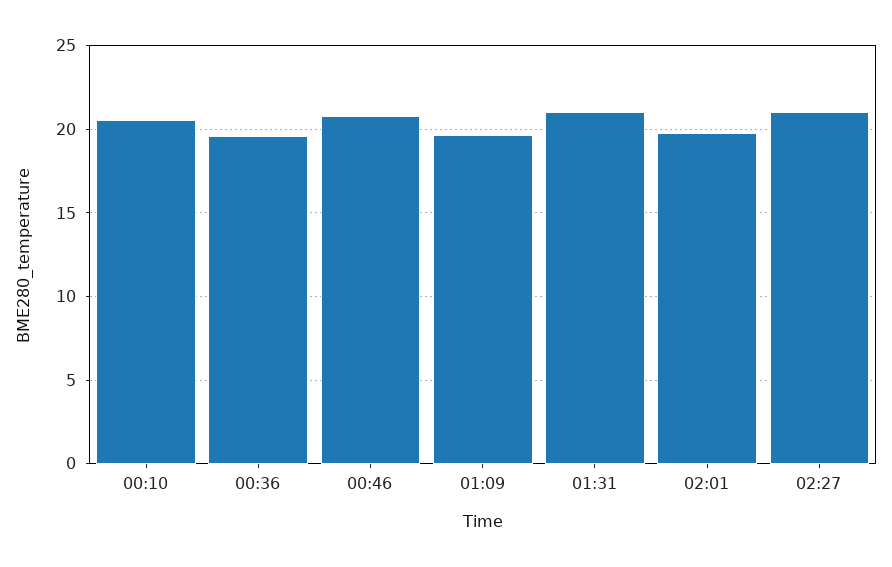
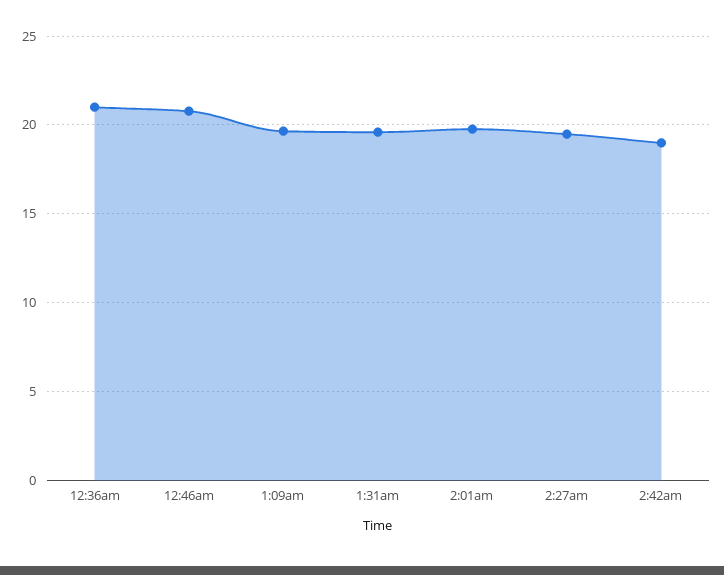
00:10: 20.5 -> none
00:36: 19.5 -> 21
01:31: 21 -> 19.5
02:27: 21 -> 19.5
2:42am: none -> 19

